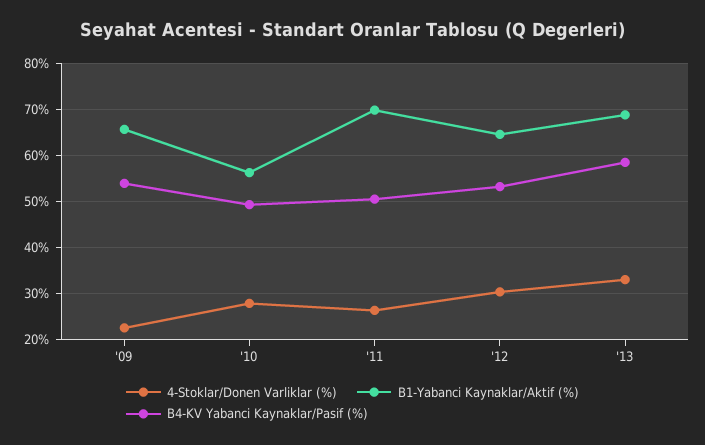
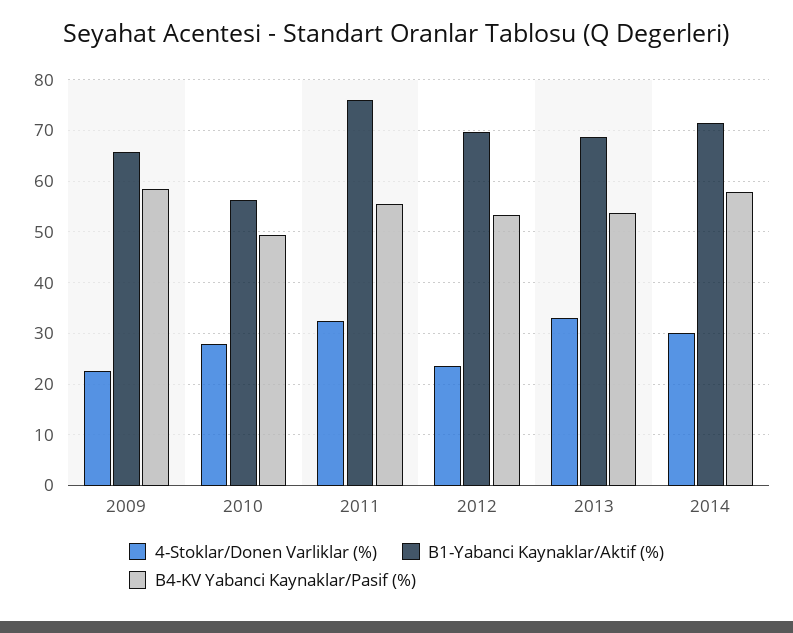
B4-KV Yabanci Kaynaklar/Pasif (%), '09: 54 -> 58
4-Stoklar/Donen Varliklar (%), '11: 26 -> 32
B1-Yabanci Kaynaklar/Aktif (%), '11: 70 -> 76
B4-KV Yabanci Kaynaklar/Pasif (%), '11: 50 -> 56
4-Stoklar/Donen Varliklar (%), '12: 30 -> 24
B1-Yabanci Kaynaklar/Aktif (%), '12: 64 -> 70
B4-KV Yabanci Kaynaklar/Pasif (%), '13: 58 -> 54
4-Stoklar/Donen Varliklar (%), 2014: none -> 30
B1-Yabanci Kaynaklar/Aktif (%), 2014: none -> 72
B4-KV Yabanci Kaynaklar/Pasif (%), 2014: none -> 58

